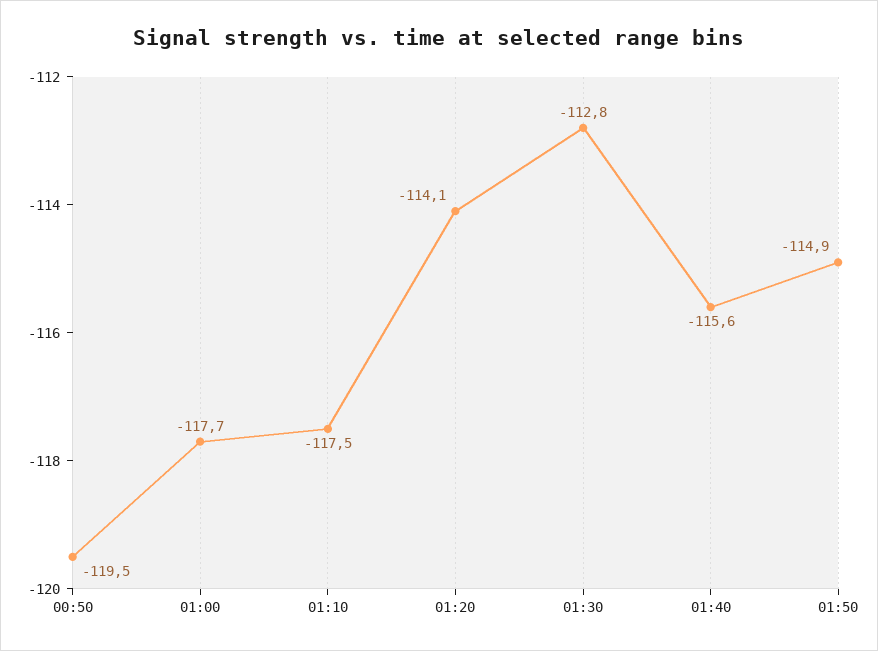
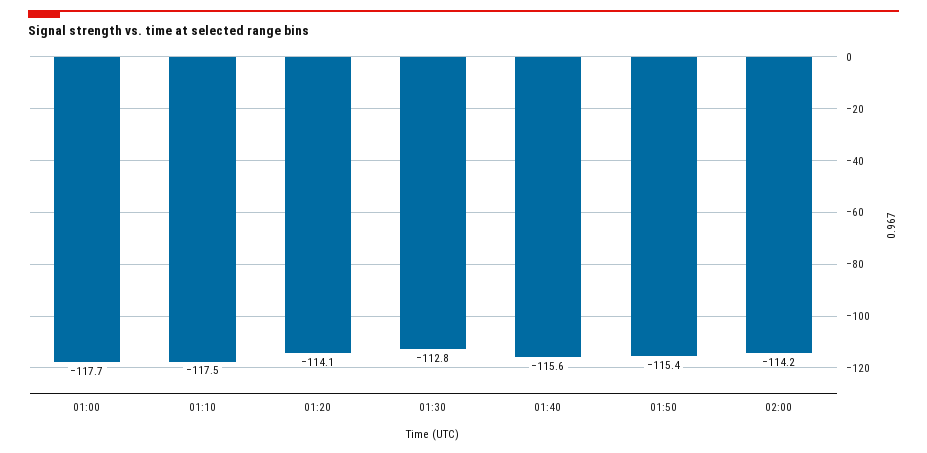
00:50: -119.5 -> none
01:50: -114.9 -> -115.4
02:00: none -> -114.2

